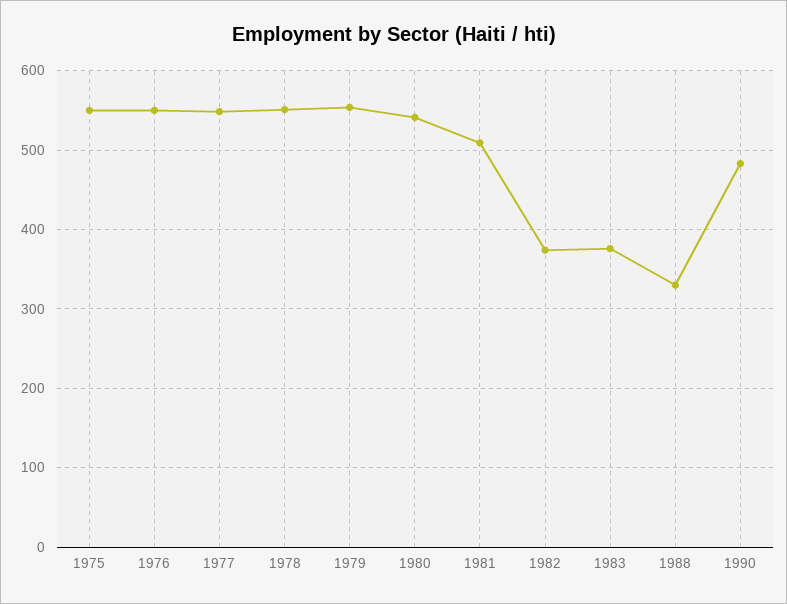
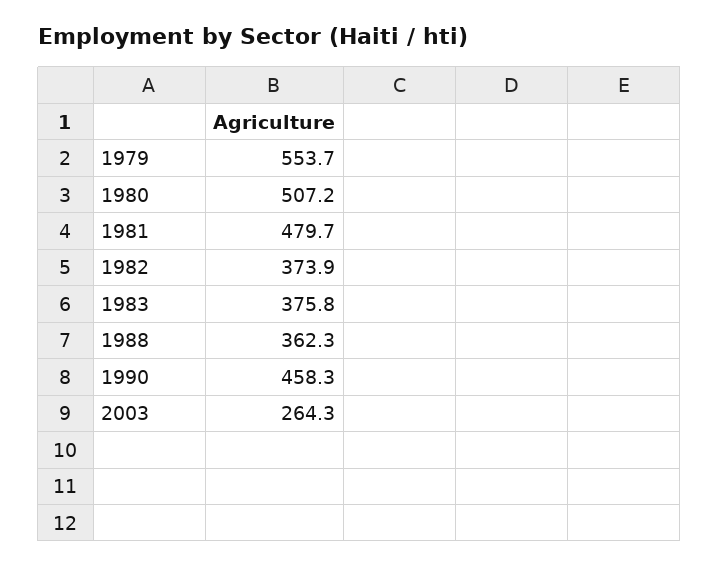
1975: 550 -> none
1976: 550 -> none
1977: 550 -> none
1978: 550 -> none
1980: 540 -> 507.2
1981: 510 -> 479.7
1988: 330 -> 362.3
1990: 480 -> 458.3
2003: none -> 264.3

